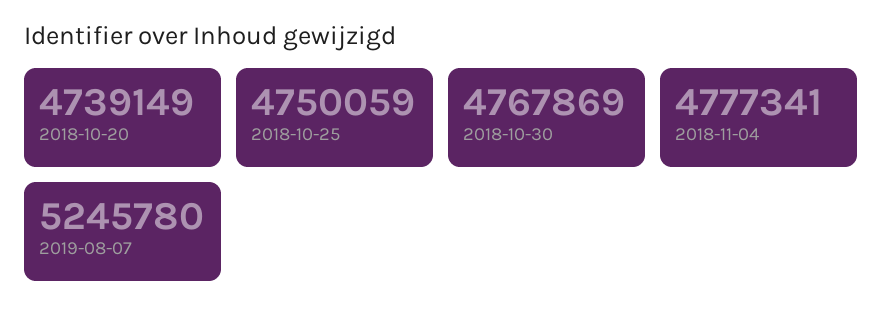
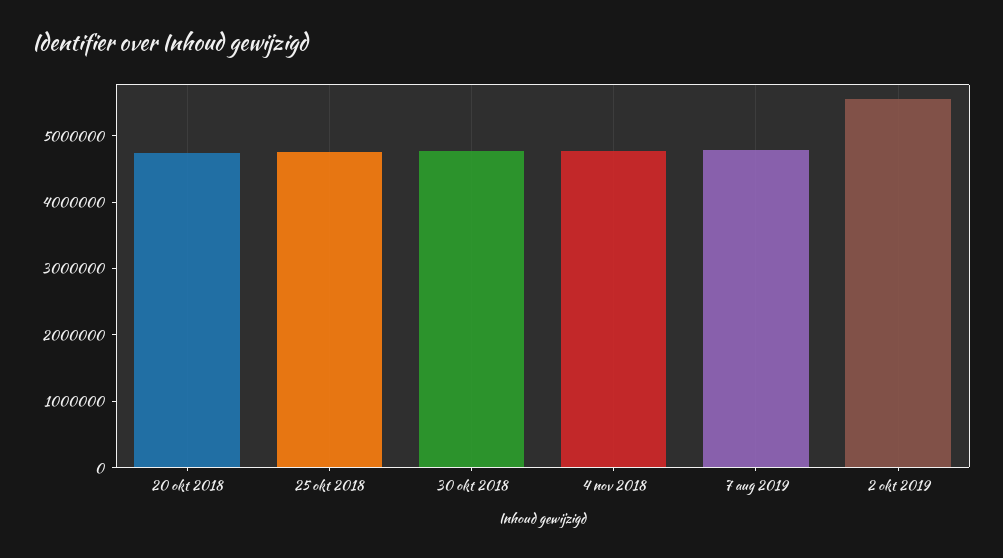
2019-08-07: 5245780 -> 4800000
2 okt 2019: none -> 5600000

